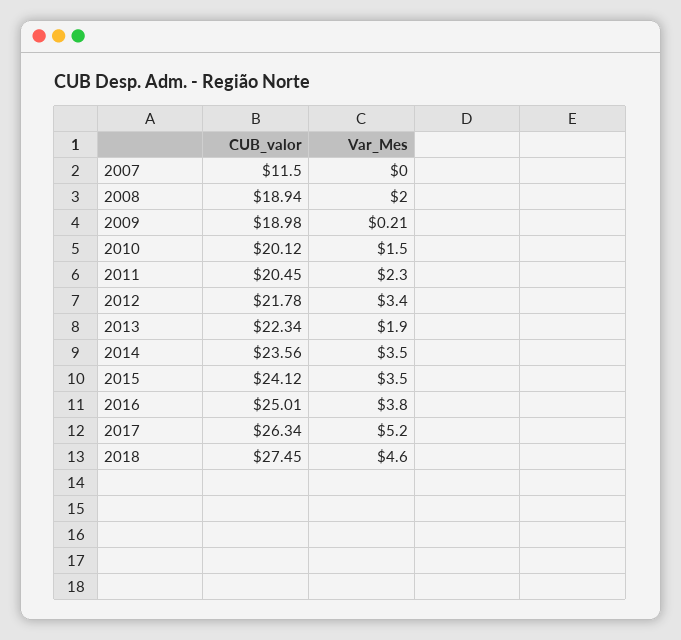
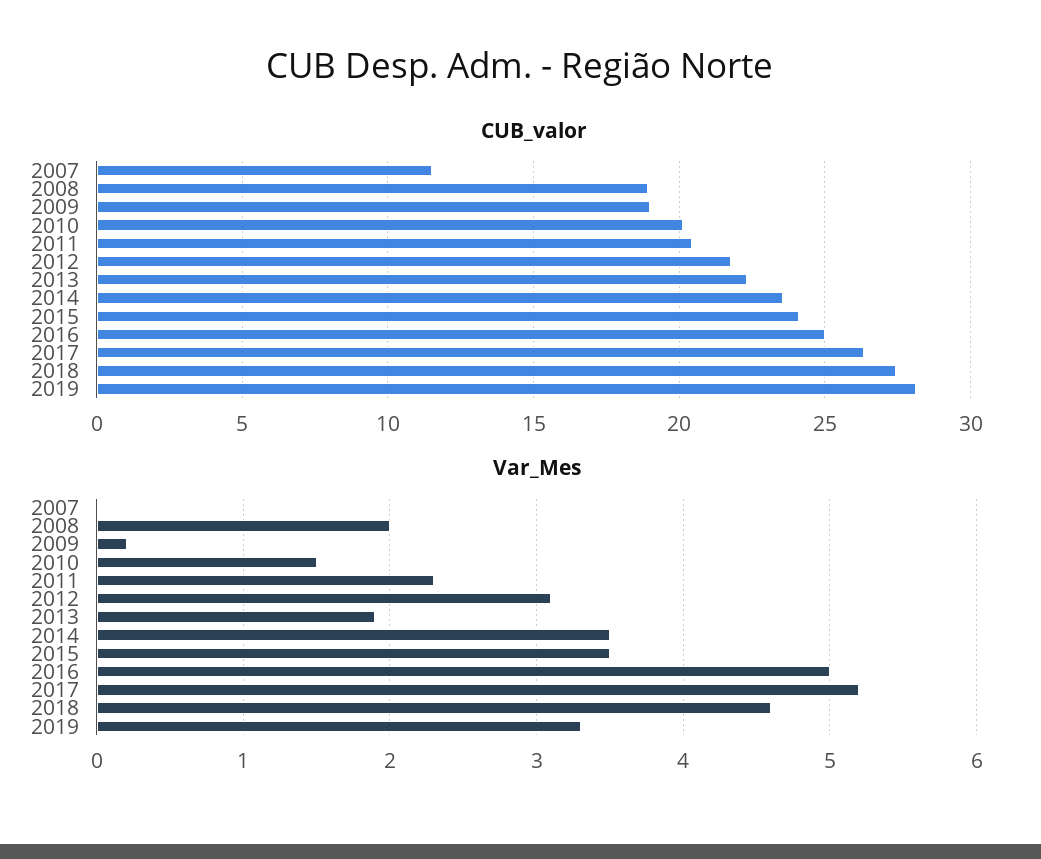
Var_Mes, 2012: 3.4 -> 3.1
Var_Mes, 2016: 3.8 -> 5
CUB_valor, 2019: none -> 28
Var_Mes, 2019: none -> 3.3

